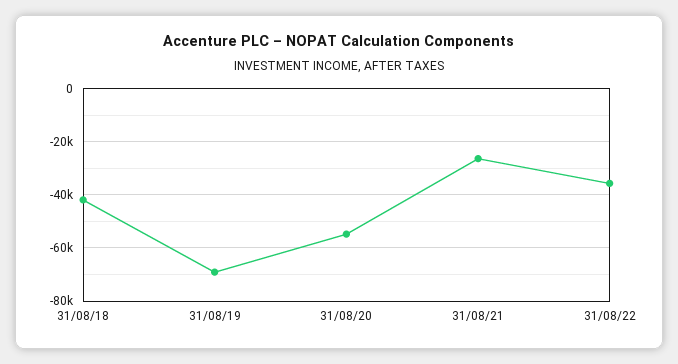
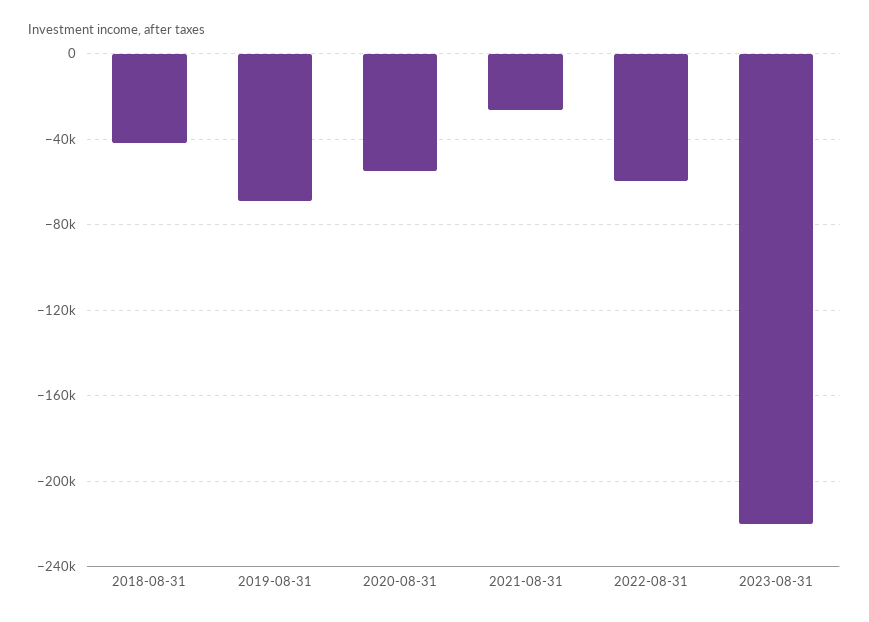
31/08/22: -35000 -> -60000
2023-08-31: none -> -220000

